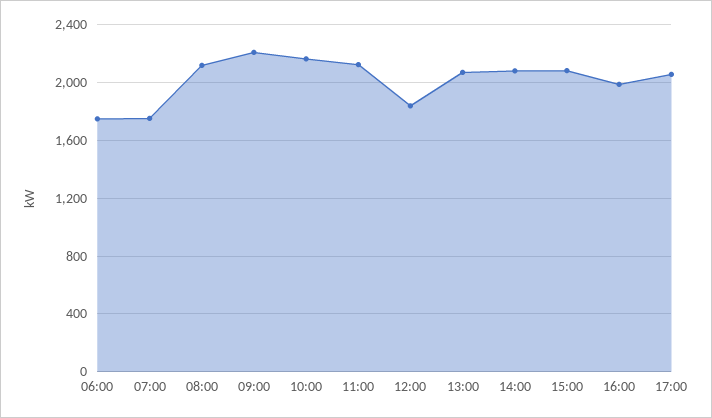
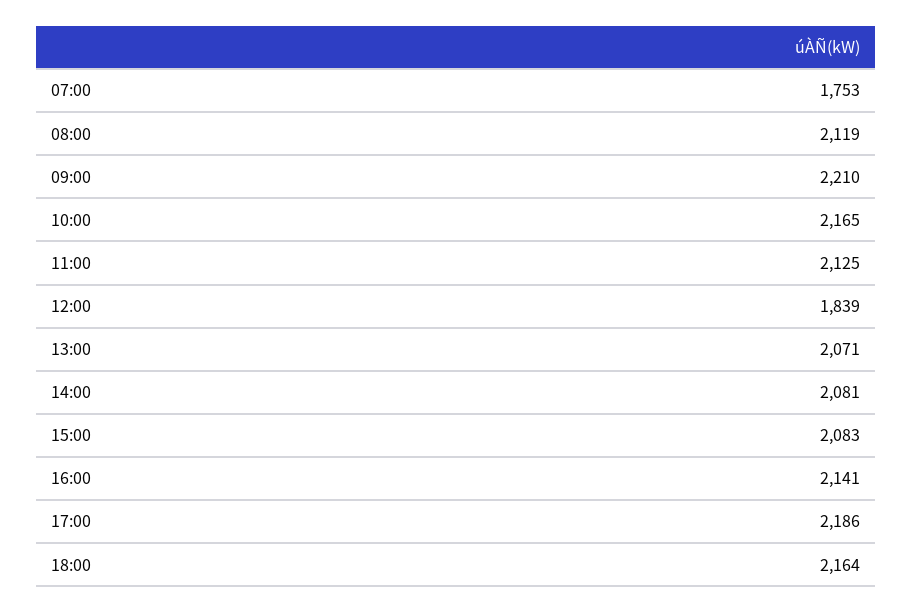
06:00: 1750 -> none
16:00: 2000 -> 2141
17:00: 2050 -> 2186
18:00: none -> 2164

